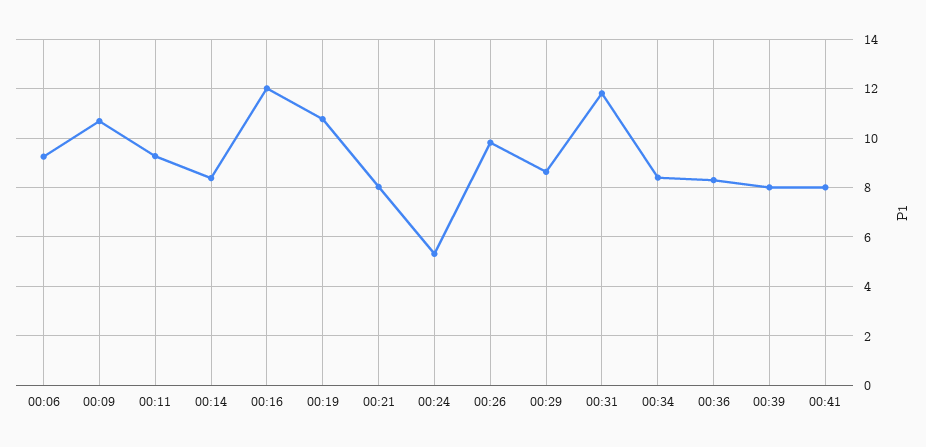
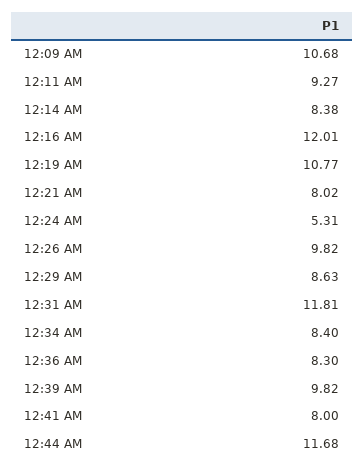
00:06: 9.25 -> none
00:39: 8 -> 9.82
12:44 AM: none -> 11.68

